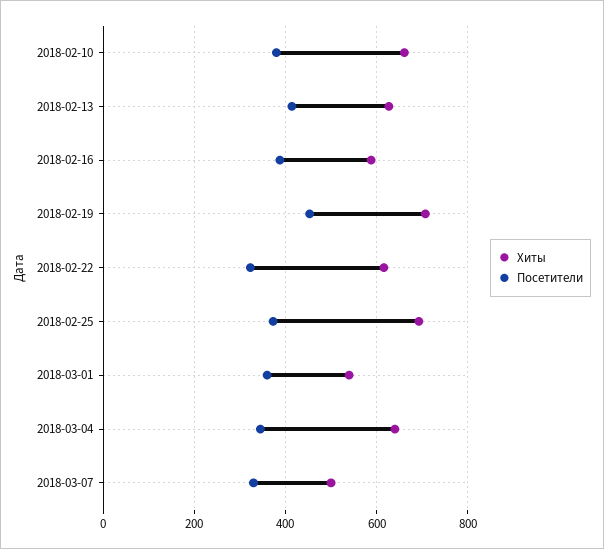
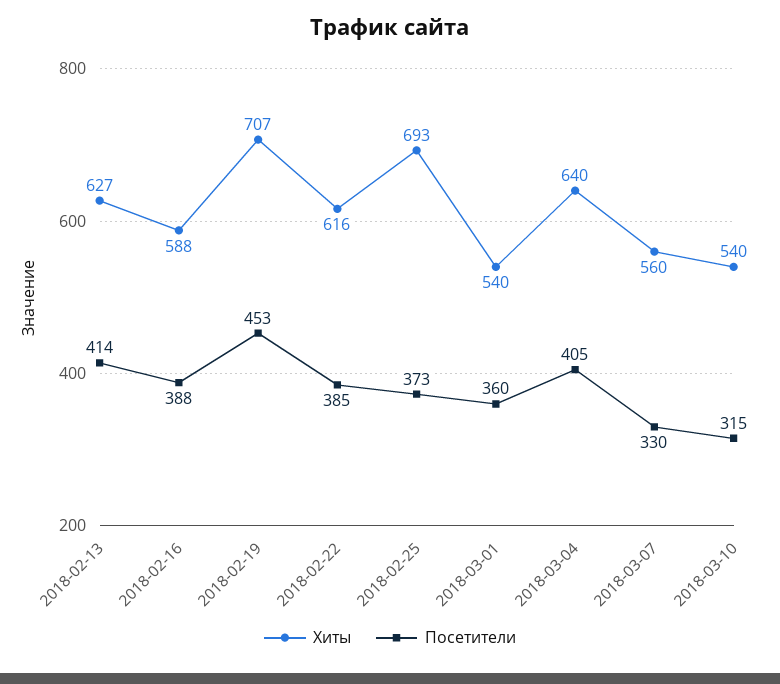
Хиты, 2018-02-10: 660 -> none
Посетители, 2018-02-10: 380 -> none
Посетители, 2018-02-22: 320 -> 385
Посетители, 2018-03-04: 340 -> 405
Хиты, 2018-03-07: 500 -> 560
Хиты, 2018-03-10: none -> 540
Посетители, 2018-03-10: none -> 315

